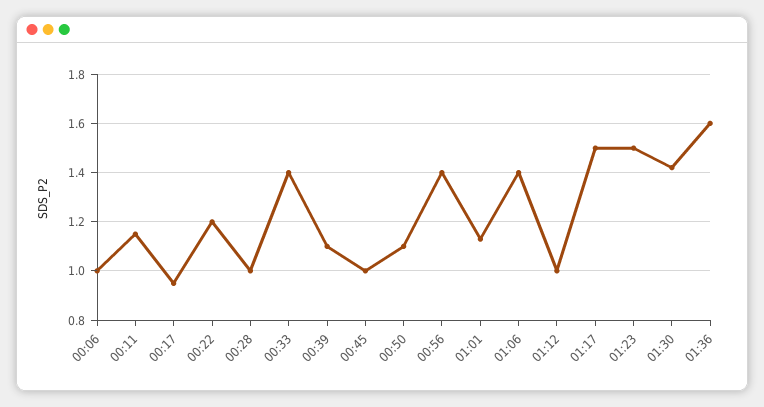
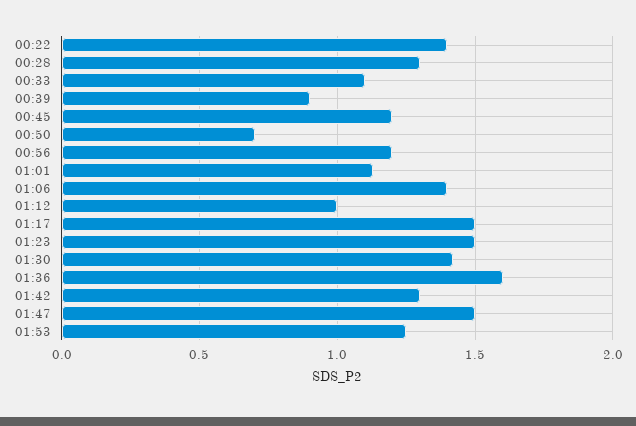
00:06: 1 -> none
00:11: 1.15 -> none
00:17: 0.95 -> none
00:22: 1.2 -> 1.4
00:28: 1 -> 1.3
00:33: 1.4 -> 1.1
00:39: 1.1 -> 0.9
00:45: 1 -> 1.2
00:50: 1.1 -> 0.7
00:56: 1.4 -> 1.2
01:42: none -> 1.3
01:47: none -> 1.5
01:53: none -> 1.25

